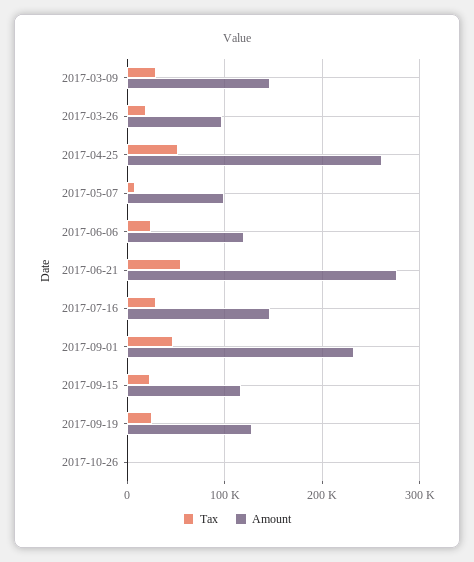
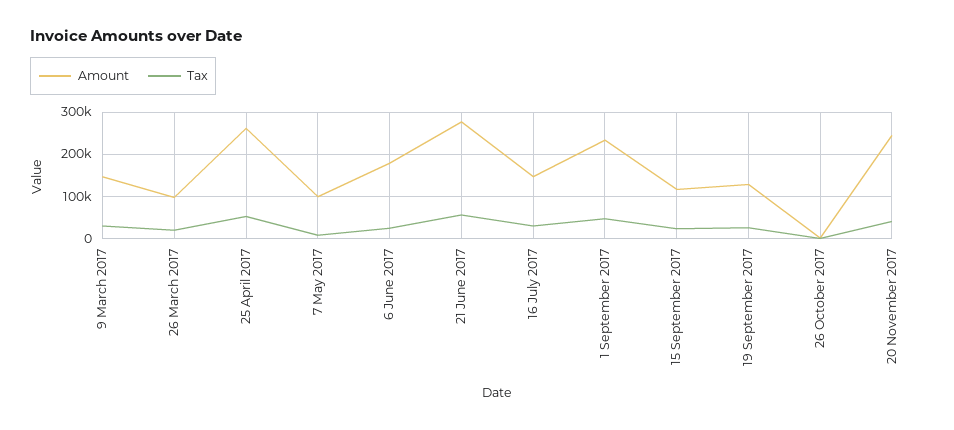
Amount, 2017-06-06: 120000 -> 180000
Amount, 20 November 2017: none -> 240000
Tax, 20 November 2017: none -> 40000

